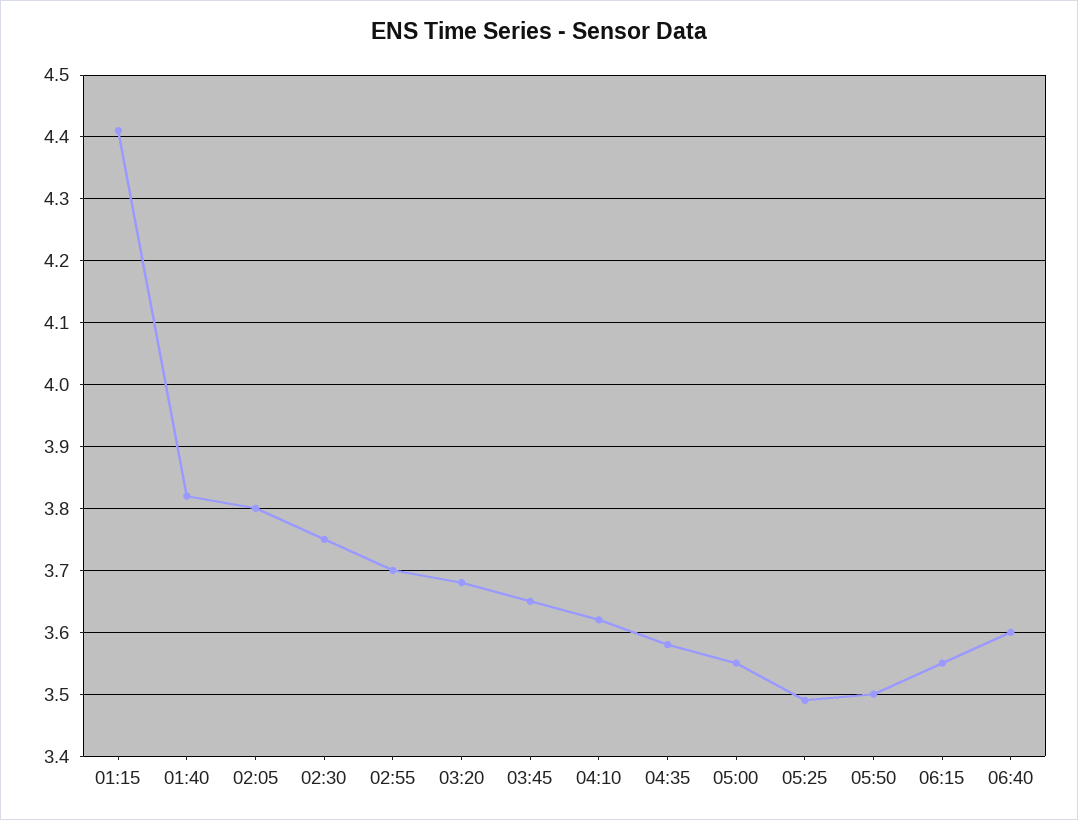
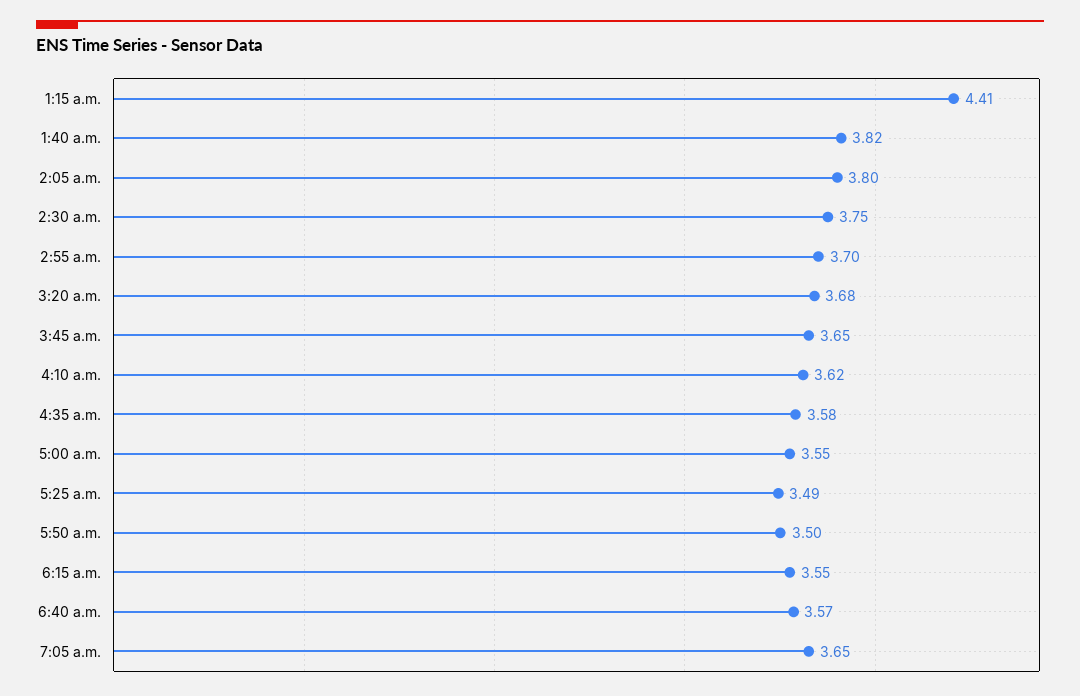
06:40: 3.6 -> 3.57
7:05 a.m.: none -> 3.65

